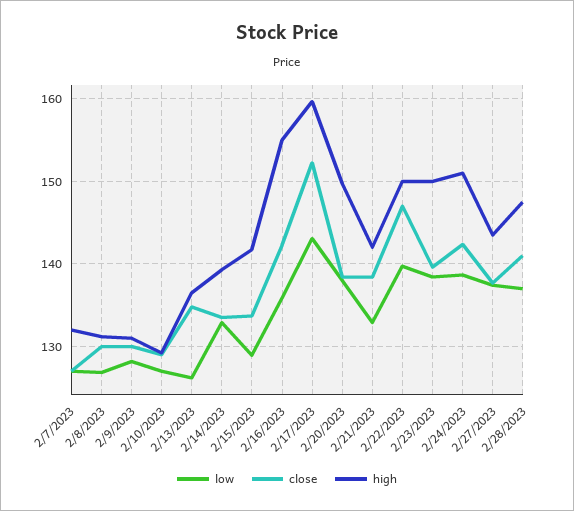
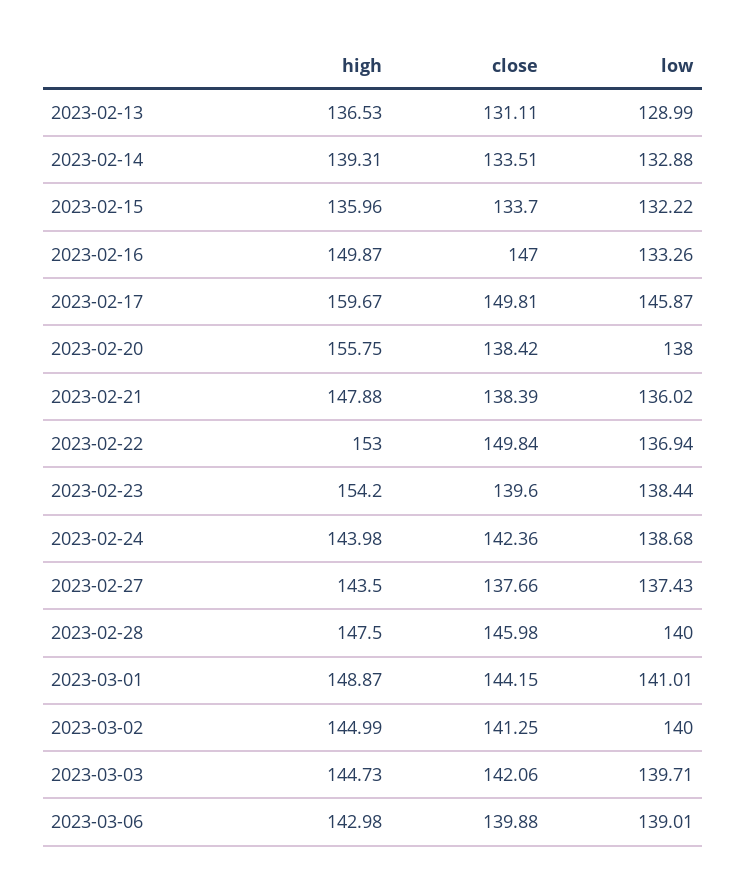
low, 2/7/2023: 127 -> none
close, 2/7/2023: 127 -> none
high, 2/7/2023: 132 -> none
low, 2/8/2023: 127 -> none
close, 2/8/2023: 130 -> none
high, 2/8/2023: 131 -> none
low, 2/9/2023: 128 -> none
close, 2/9/2023: 130 -> none
high, 2/9/2023: 131 -> none
low, 2/10/2023: 127 -> none
close, 2/10/2023: 129 -> none
high, 2/10/2023: 129 -> none
low, 2/13/2023: 126 -> 128.99
close, 2/13/2023: 135 -> 131.11
low, 2/15/2023: 129 -> 132.22
high, 2/15/2023: 142 -> 135.96
low, 2/16/2023: 136 -> 133.26
close, 2/16/2023: 142 -> 147
high, 2/16/2023: 155 -> 149.87
low, 2/17/2023: 143 -> 145.87
close, 2/17/2023: 152 -> 149.81
high, 2/20/2023: 150 -> 155.75
low, 2/21/2023: 133 -> 136.02
high, 2/21/2023: 142 -> 147.88
low, 2/22/2023: 140 -> 136.94
close, 2/22/2023: 147 -> 149.84
high, 2/22/2023: 150 -> 153
high, 2/23/2023: 150 -> 154.2
high, 2/24/2023: 151 -> 143.98
low, 2/28/2023: 137 -> 140
close, 2/28/2023: 141 -> 145.98
high, 2023-03-01: none -> 148.87
close, 2023-03-01: none -> 144.15
low, 2023-03-01: none -> 141.01
high, 2023-03-02: none -> 144.99
close, 2023-03-02: none -> 141.25
low, 2023-03-02: none -> 140
high, 2023-03-03: none -> 144.73
close, 2023-03-03: none -> 142.06
low, 2023-03-03: none -> 139.71
high, 2023-03-06: none -> 142.98
close, 2023-03-06: none -> 139.88
low, 2023-03-06: none -> 139.01

